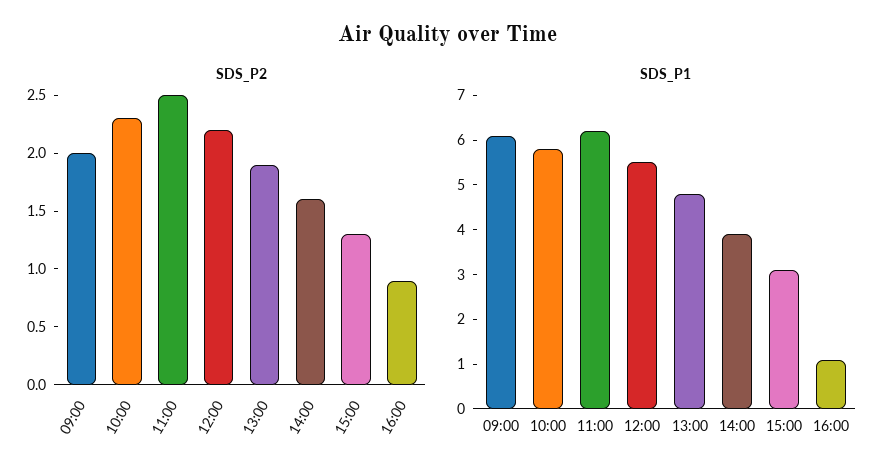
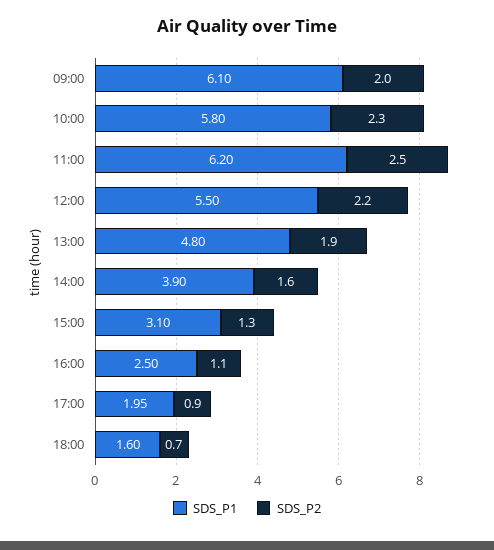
SDS_P2, 16:00: 0.9 -> 1.1
SDS_P1, 16:00: 1 -> 2.5
SDS_P1, 17:00: none -> 1.95
SDS_P2, 17:00: none -> 0.9
SDS_P1, 18:00: none -> 1.6
SDS_P2, 18:00: none -> 0.7

